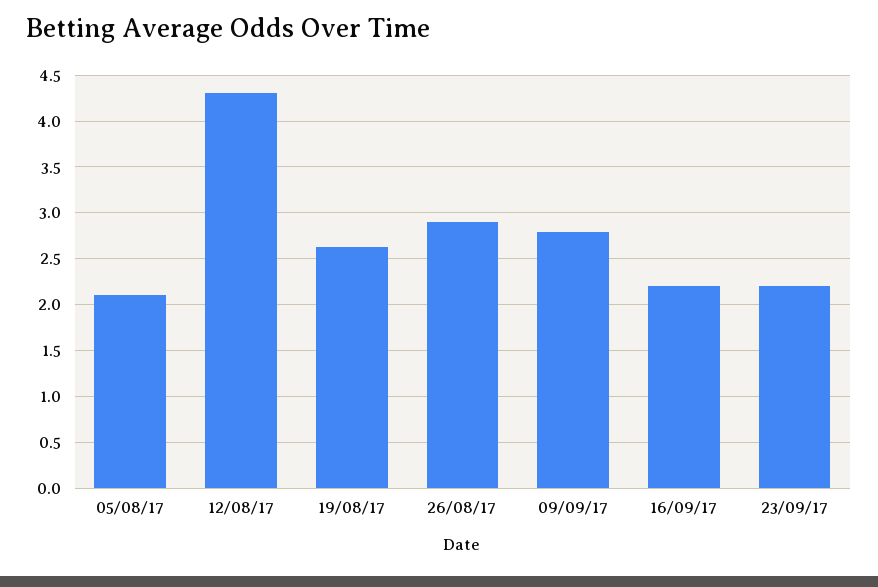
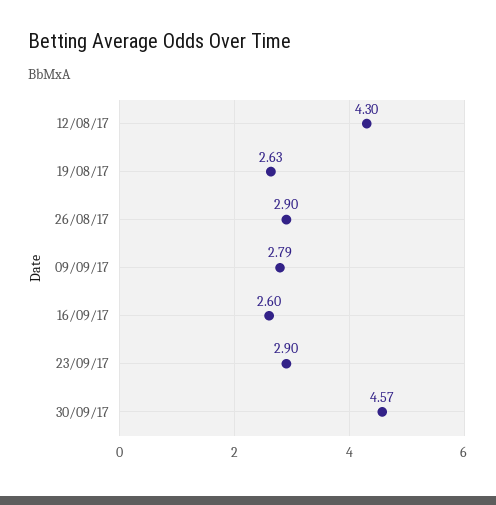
05/08/17: 2.1 -> none
16/09/17: 2.2 -> 2.6
23/09/17: 2.2 -> 2.9
30/09/17: none -> 4.57

